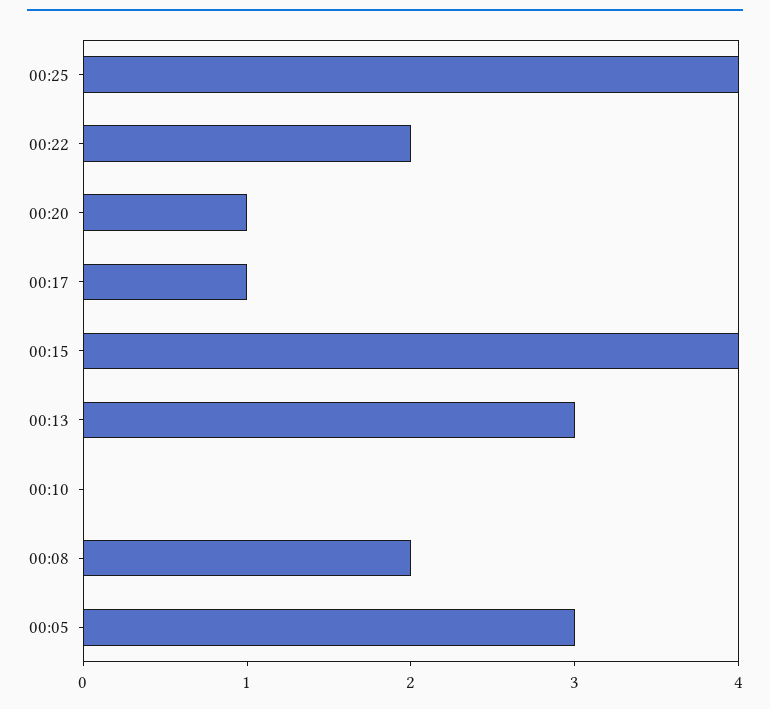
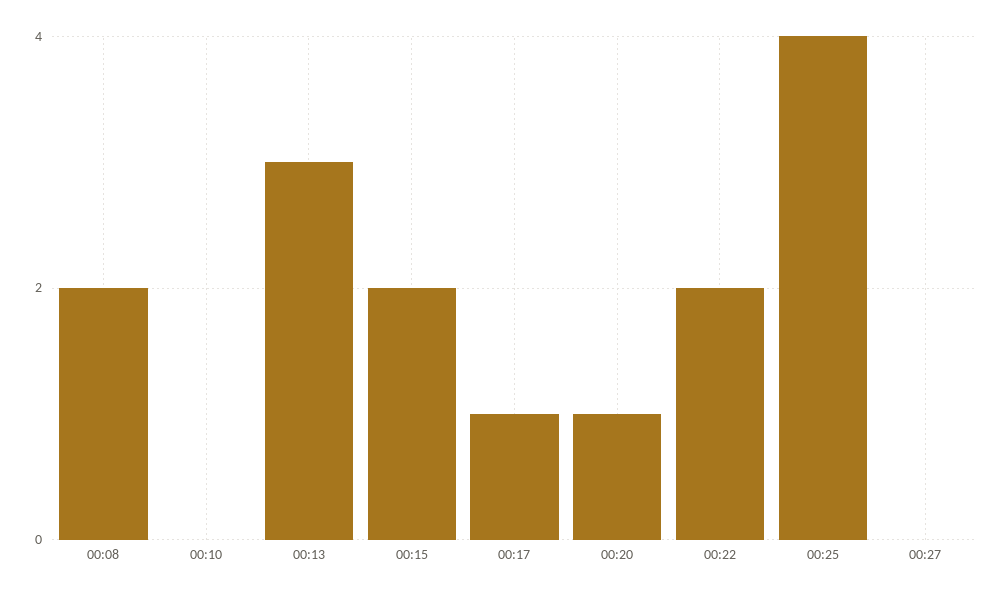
00:15: 4 -> 2
00:05: 3 -> none
00:27: none -> 0

